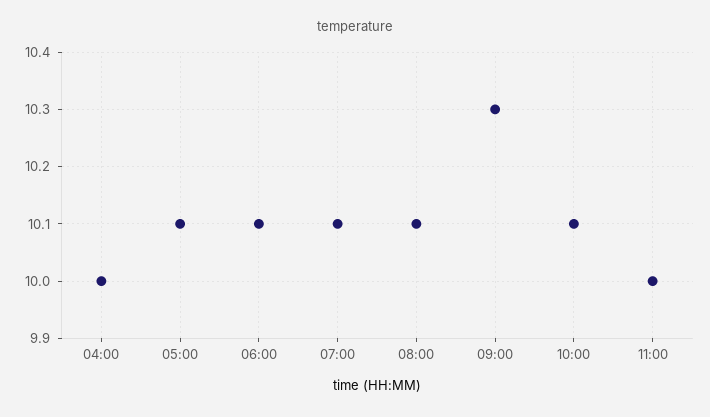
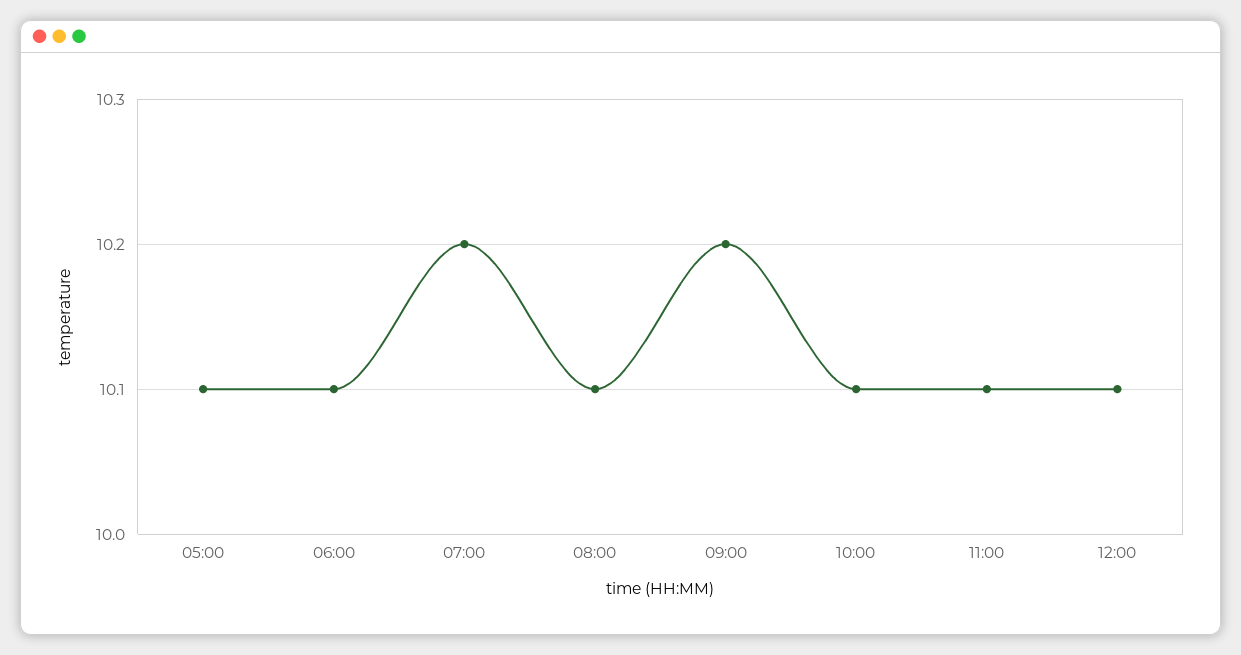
04:00: 10 -> none
07:00: 10.1 -> 10.2
09:00: 10.3 -> 10.2
11:00: 10 -> 10.1
12:00: none -> 10.1

